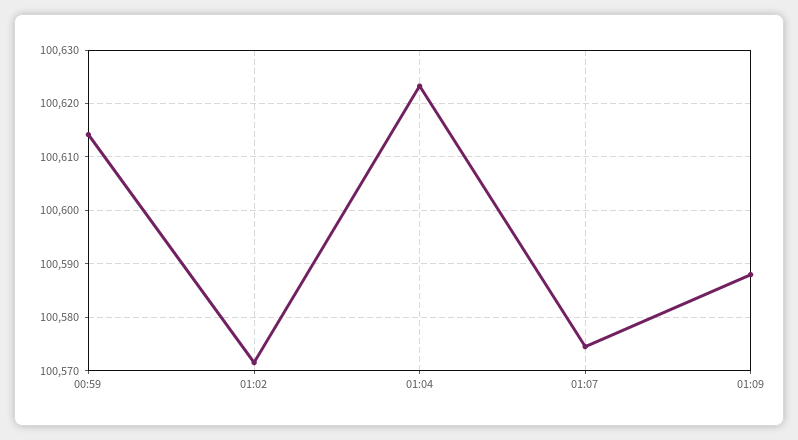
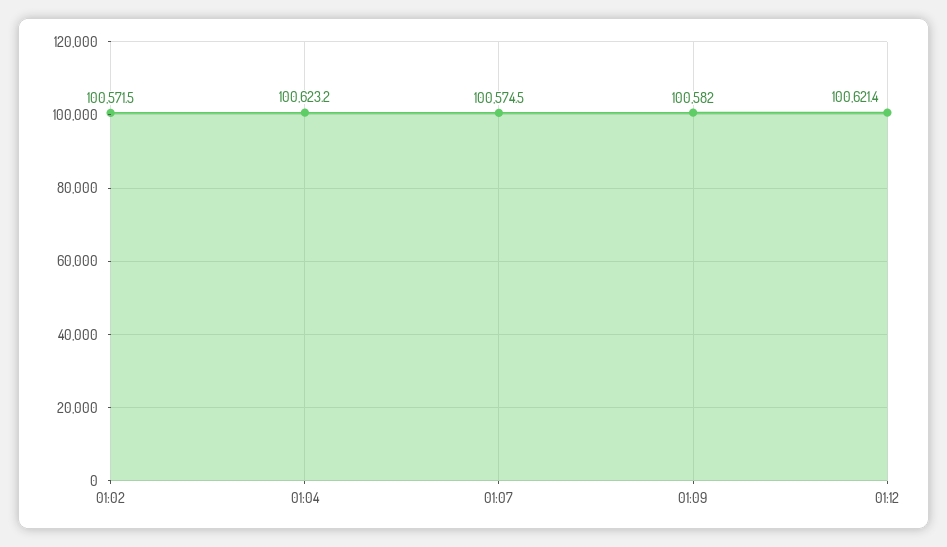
00:59: 100614 -> none
01:09: 100588 -> 100582
01:12: none -> 100621.4

